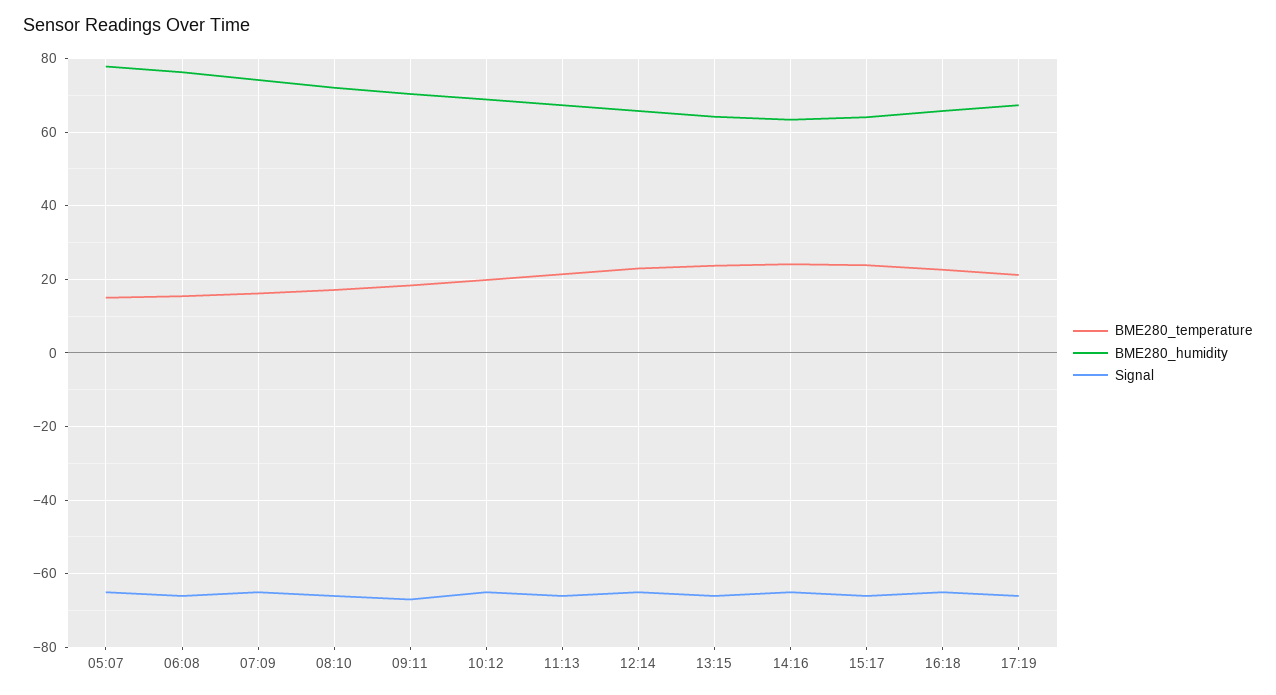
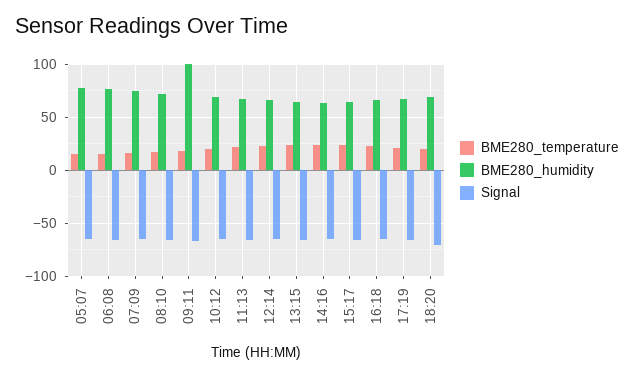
BME280_humidity, 09:11: 70 -> 100
BME280_temperature, 18:20: none -> 20
BME280_humidity, 18:20: none -> 70
Signal, 18:20: none -> -70

